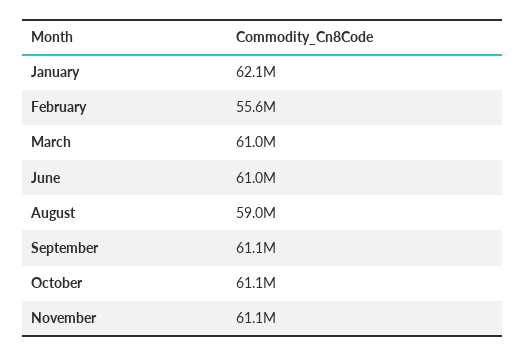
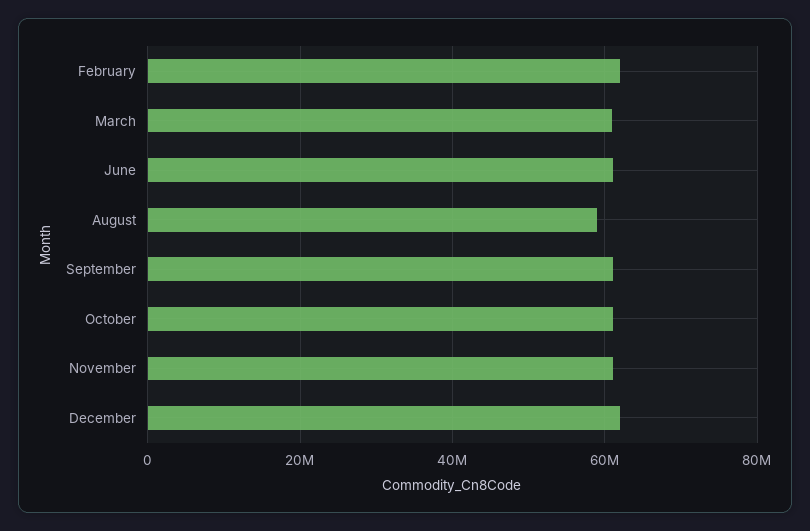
January: 62100000 -> none
February: 55600000 -> 62000000
December: none -> 62000000

